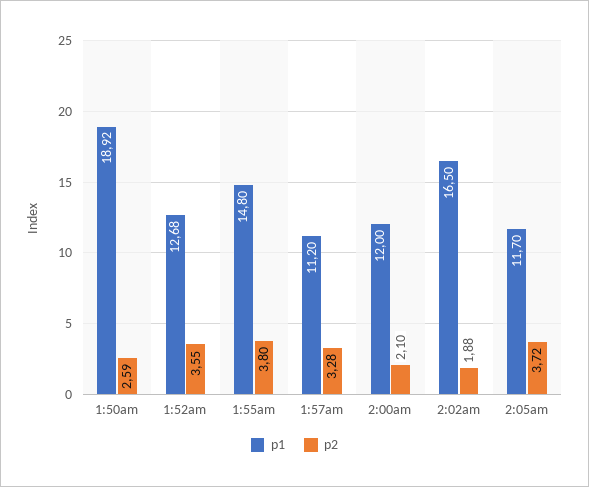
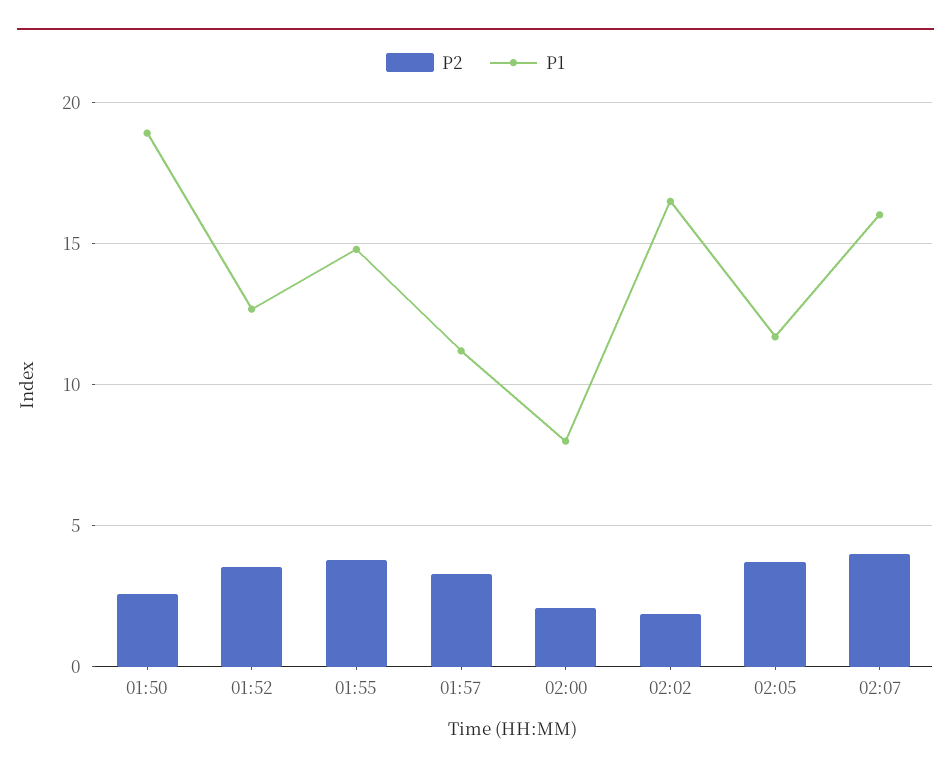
p1, 2:00am: 12 -> 8
p2, 02:07: none -> 4
p1, 02:07: none -> 16

